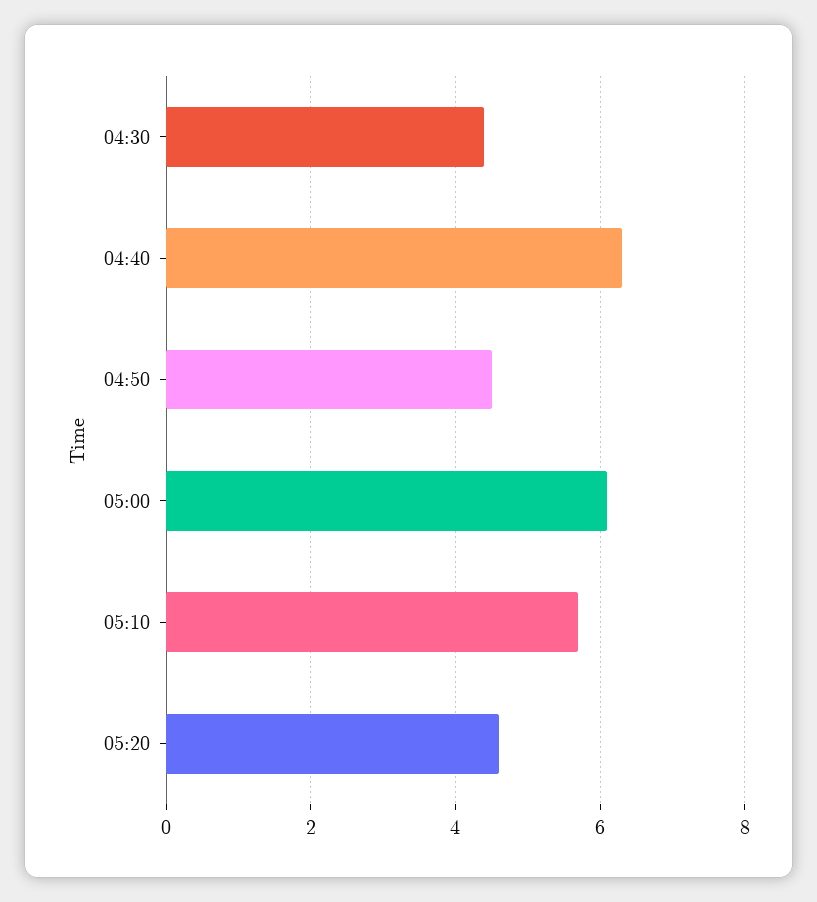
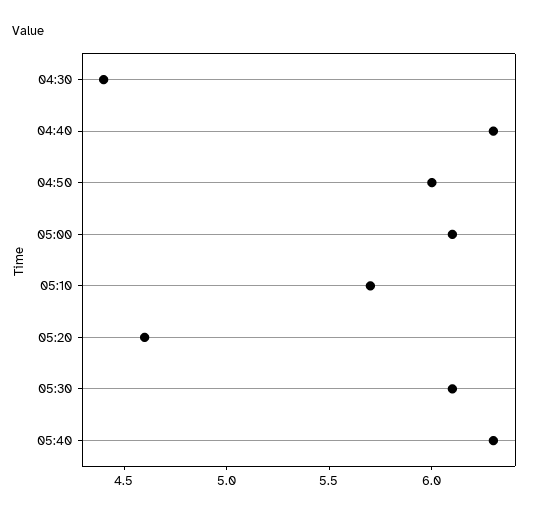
04:50: 4.5 -> 6
05:30: none -> 6.1
05:40: none -> 6.3

